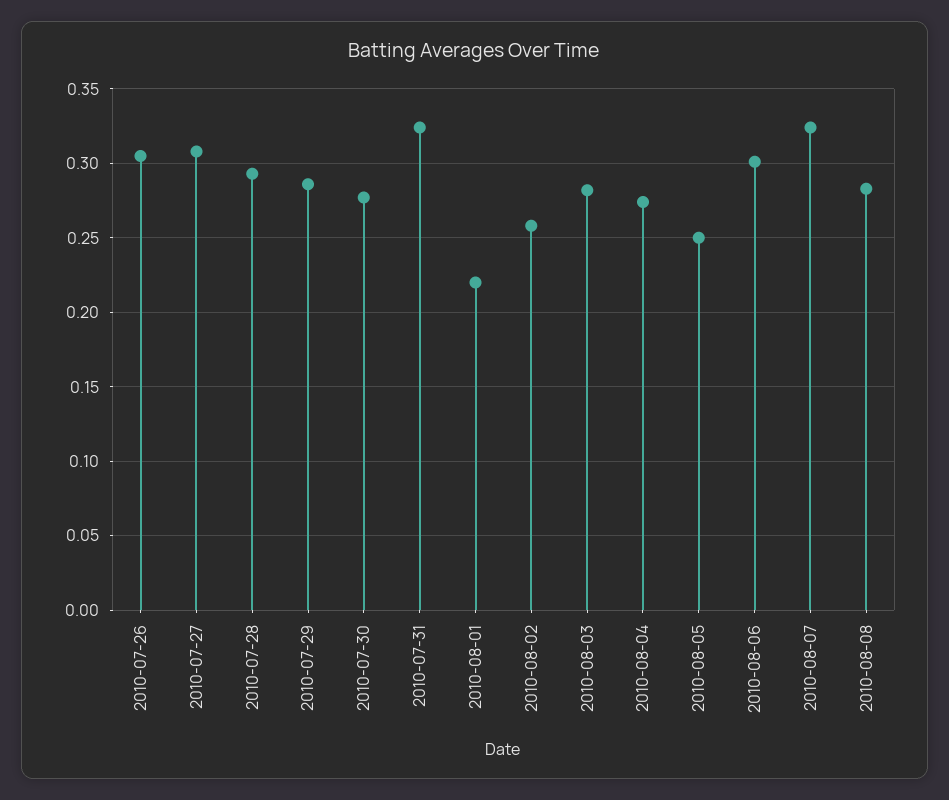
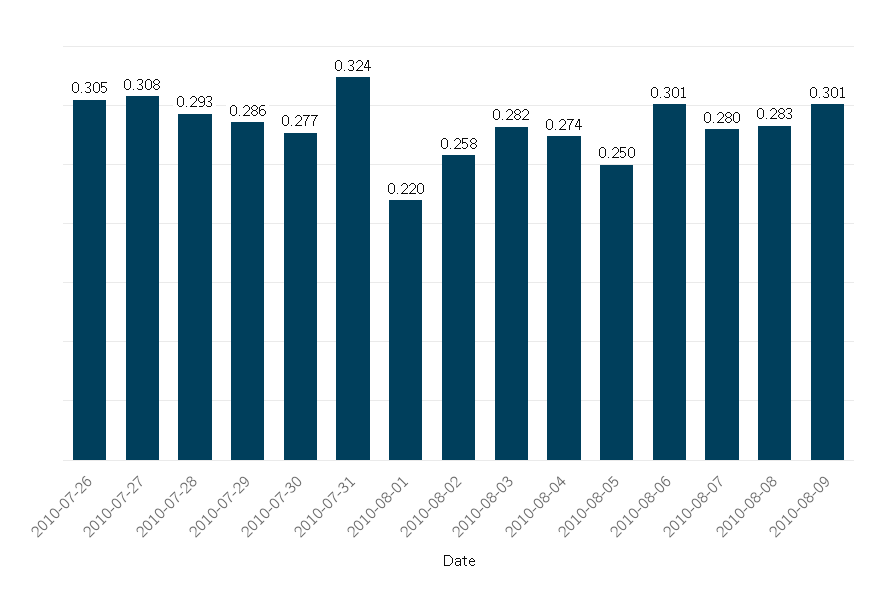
2010-08-07: 0.325 -> 0.28
2010-08-09: none -> 0.301

